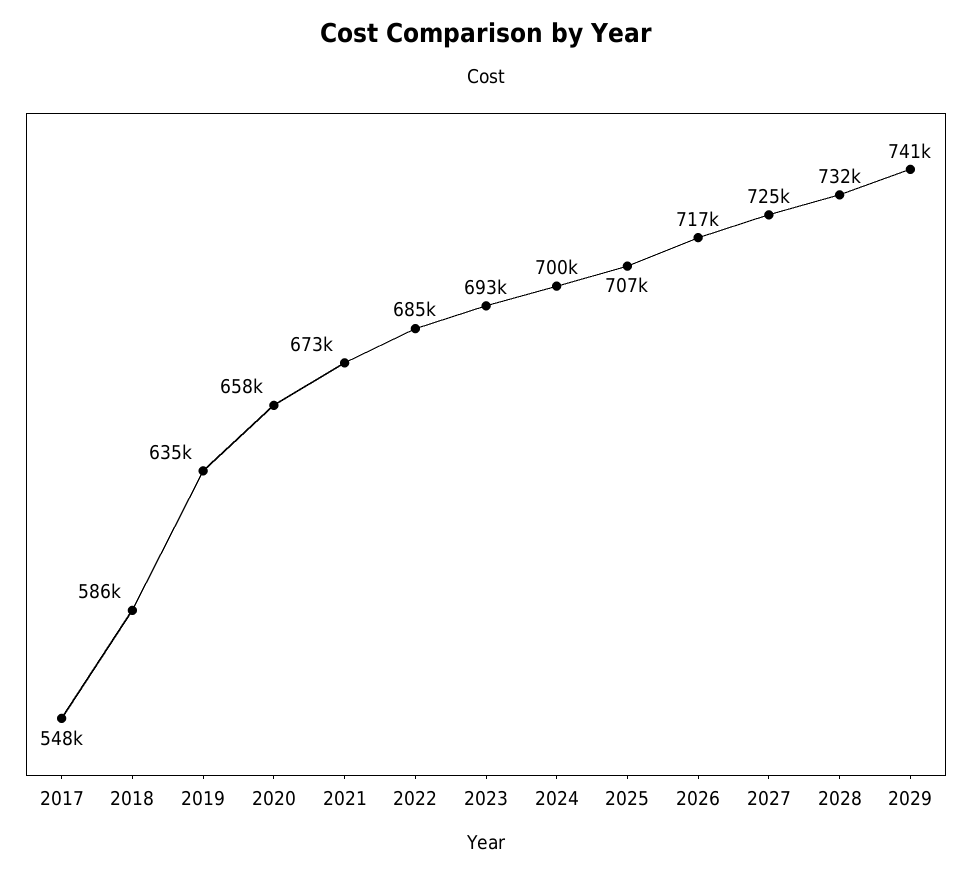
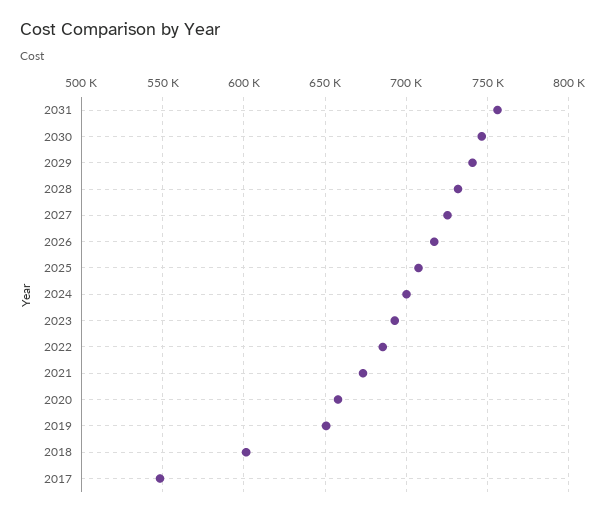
2018: 586000 -> 600000
2019: 635000 -> 650000
2031: none -> 755000
2030: none -> 745000

